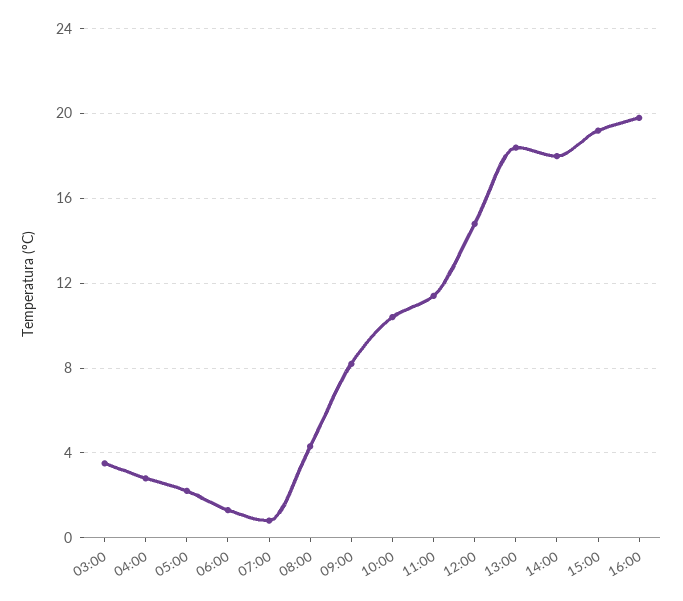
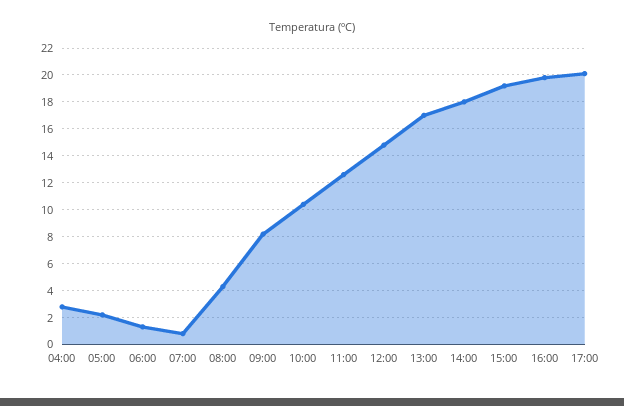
03:00: 3.5 -> none
11:00: 11.5 -> 12.5
13:00: 18.5 -> 17
17:00: none -> 20

